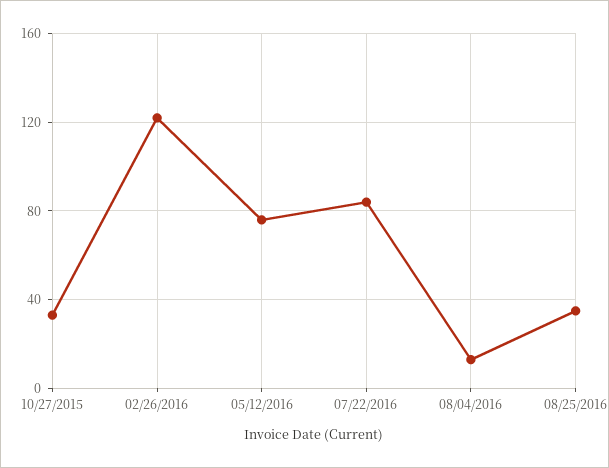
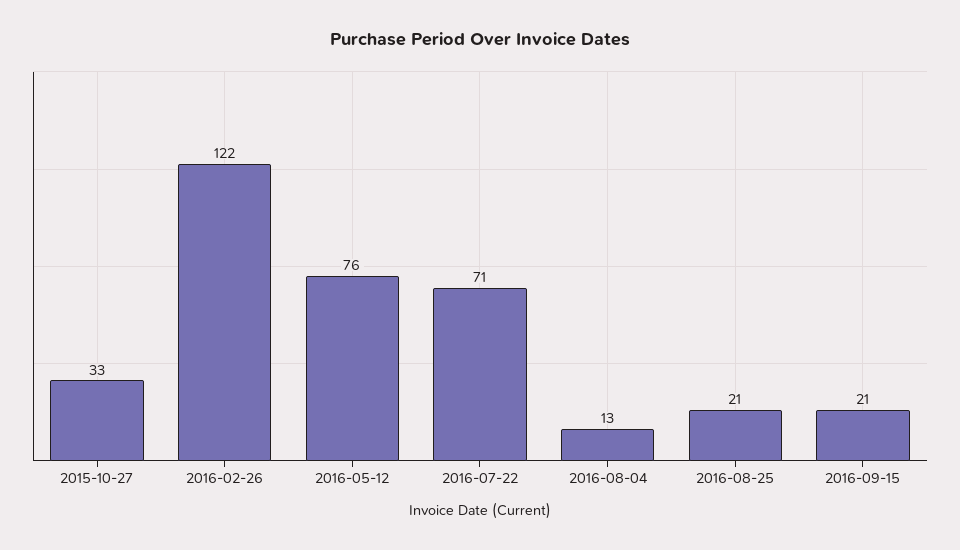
07/22/2016: 85 -> 71
08/25/2016: 35 -> 21
2016-09-15: none -> 21

